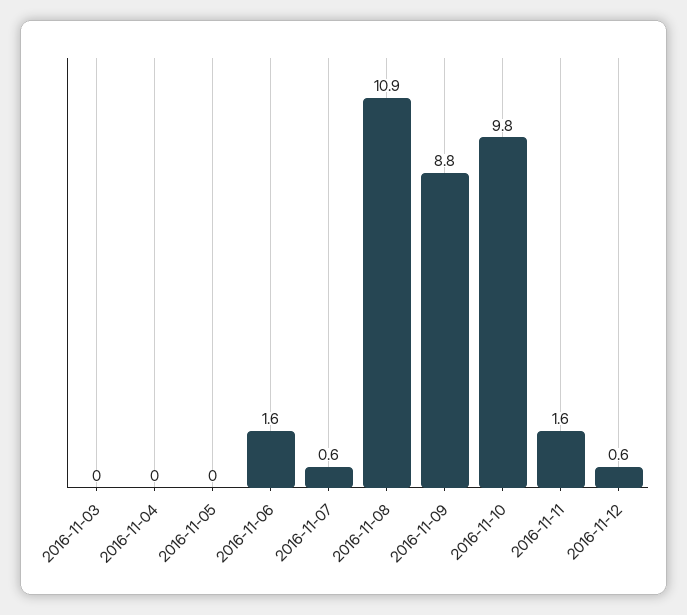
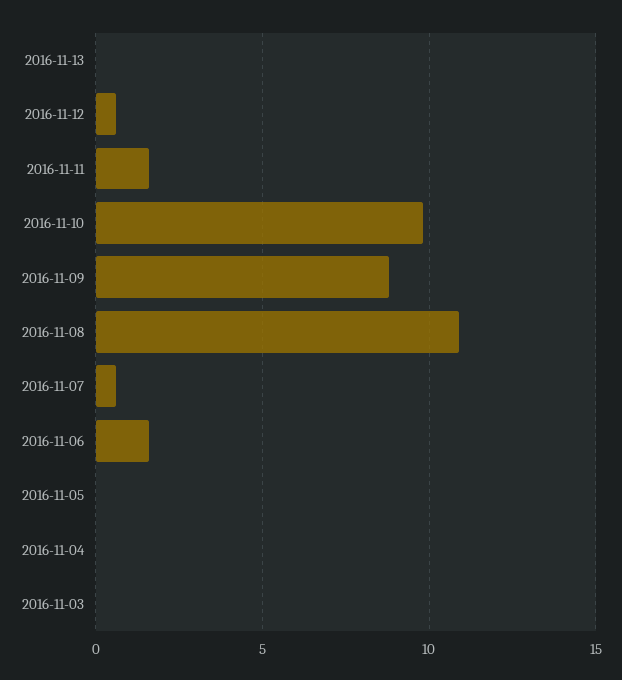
2016-11-13: none -> 0

